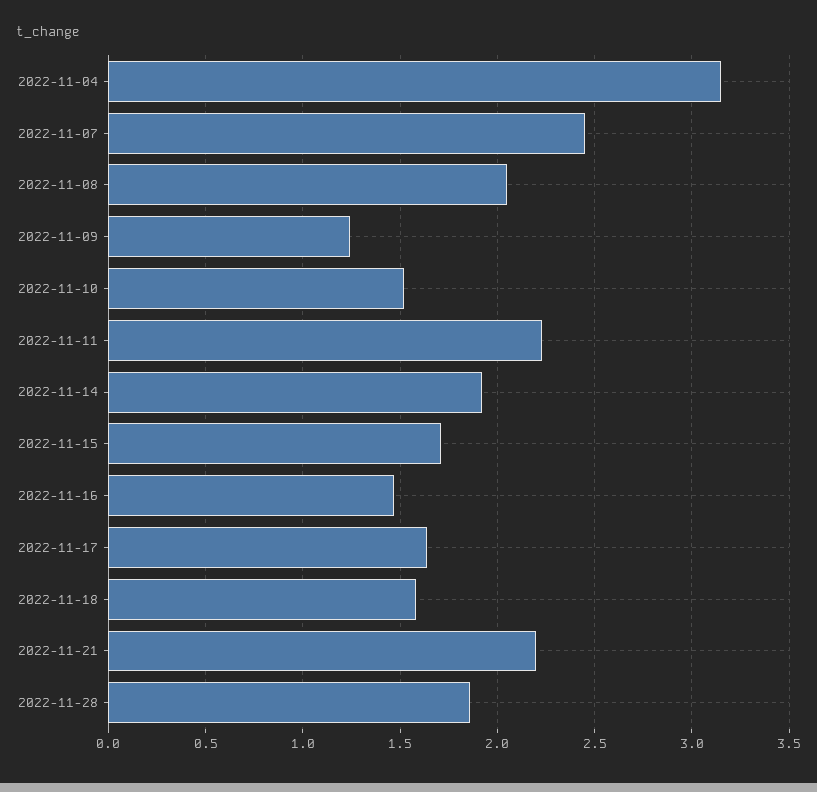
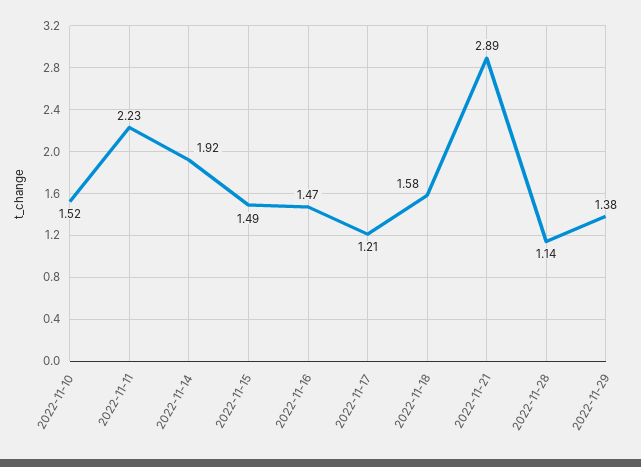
2022-11-04: 3.15 -> none
2022-11-07: 2.45 -> none
2022-11-08: 2.05 -> none
2022-11-09: 1.25 -> none
2022-11-15: 1.7 -> 1.49
2022-11-17: 1.65 -> 1.21
2022-11-21: 2.2 -> 2.89
2022-11-28: 1.85 -> 1.14
2022-11-29: none -> 1.38

